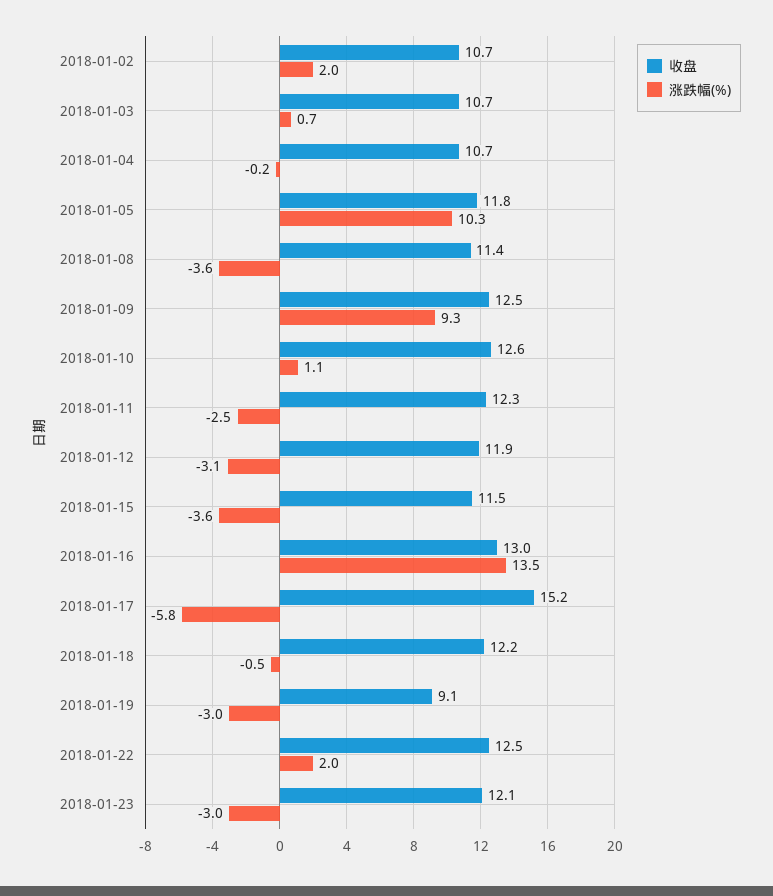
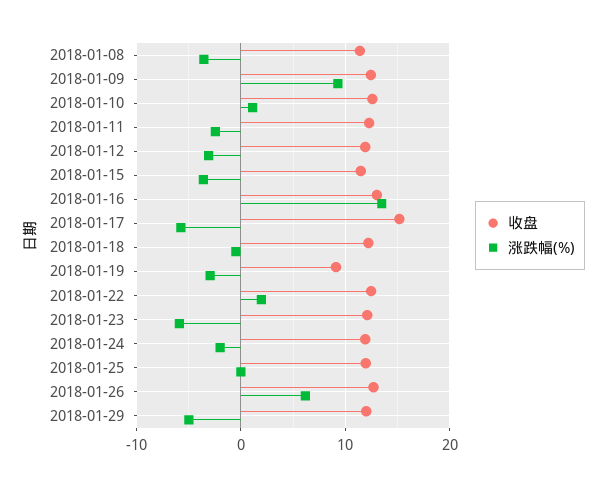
收盘, 2018-01-02: 10.7 -> none
涨跌幅(%), 2018-01-02: 2 -> none
收盘, 2018-01-03: 10.7 -> none
涨跌幅(%), 2018-01-03: 0.7 -> none
收盘, 2018-01-04: 10.7 -> none
涨跌幅(%), 2018-01-04: -0.2 -> none
收盘, 2018-01-05: 11.8 -> none
涨跌幅(%), 2018-01-05: 10.3 -> none
涨跌幅(%), 2018-01-23: -3 -> -6
收盘, 2018-01-24: none -> 12
涨跌幅(%), 2018-01-24: none -> -2
收盘, 2018-01-25: none -> 12
涨跌幅(%), 2018-01-25: none -> 0
收盘, 2018-01-26: none -> 13
涨跌幅(%), 2018-01-26: none -> 6
收盘, 2018-01-29: none -> 12
涨跌幅(%), 2018-01-29: none -> -5

